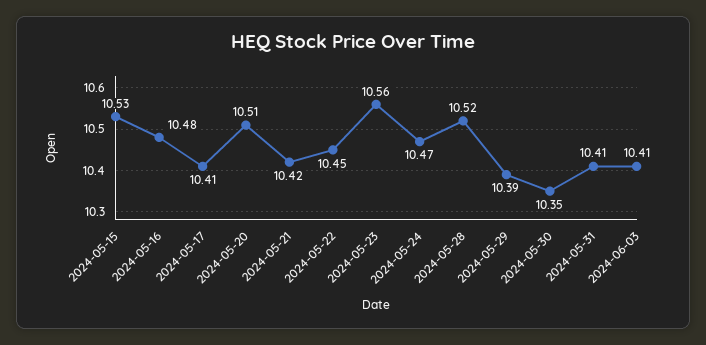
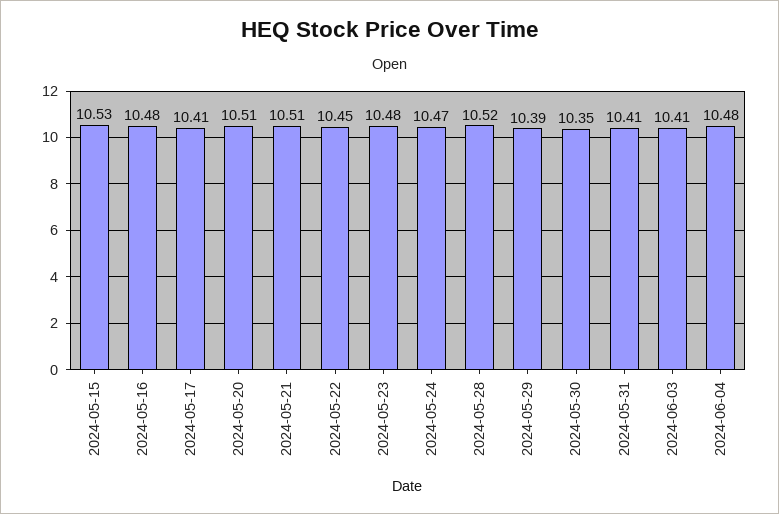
2024-05-21: 10.42 -> 10.51
2024-05-23: 10.56 -> 10.48
2024-06-04: none -> 10.48

